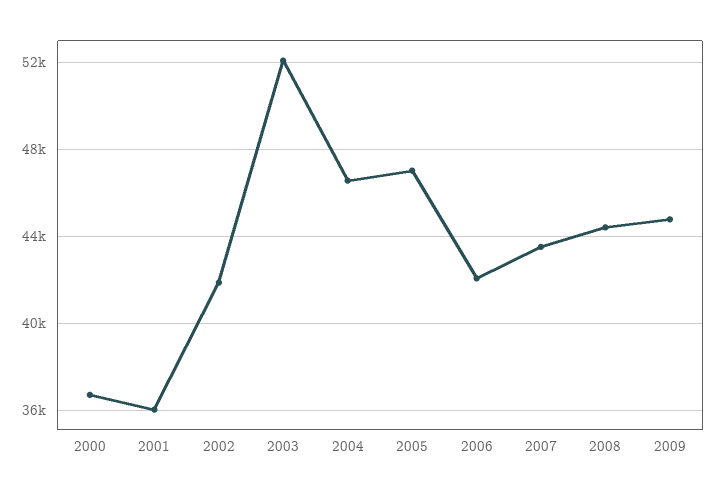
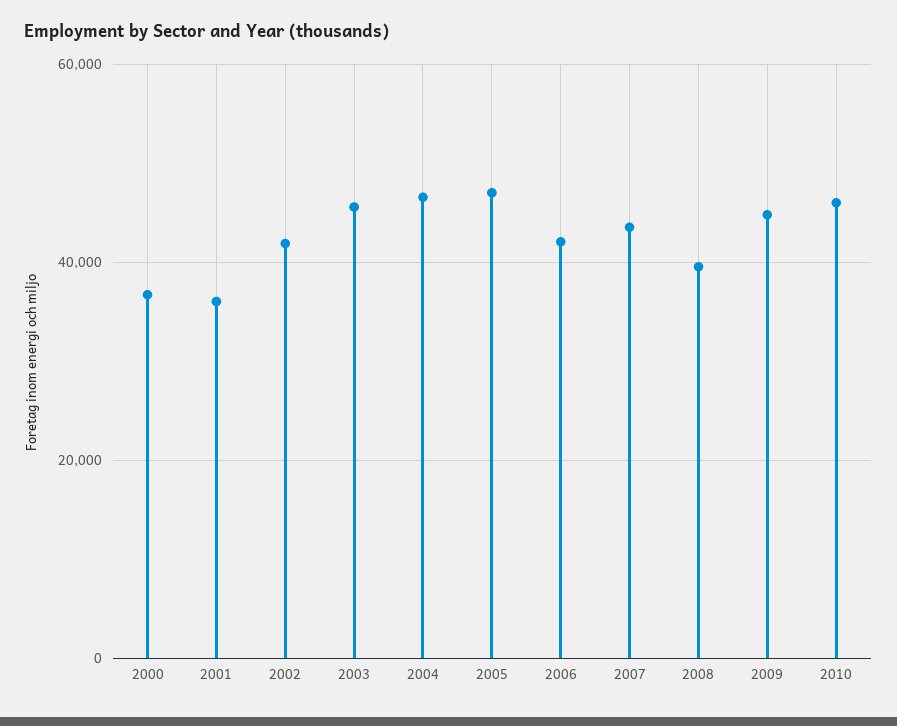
2003: 52000 -> 46000
2008: 44500 -> 40000
2010: none -> 46000

